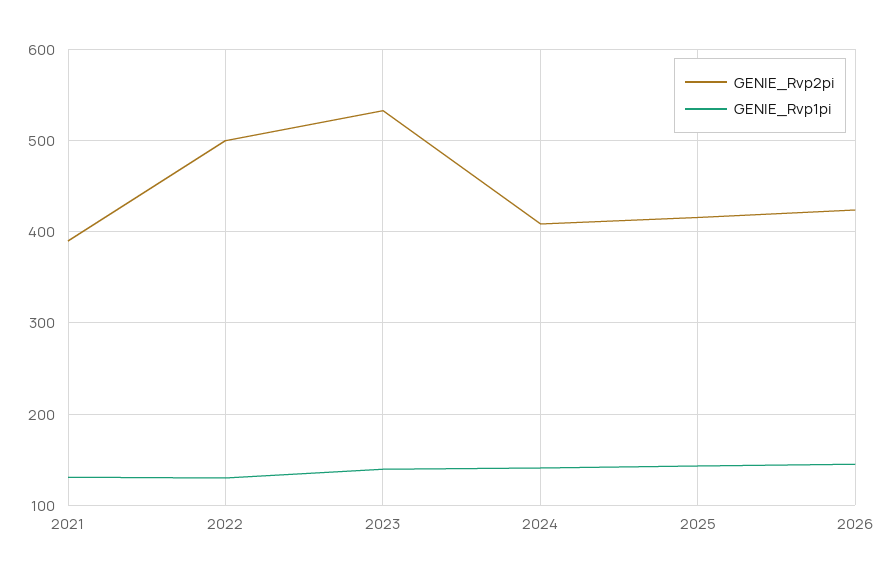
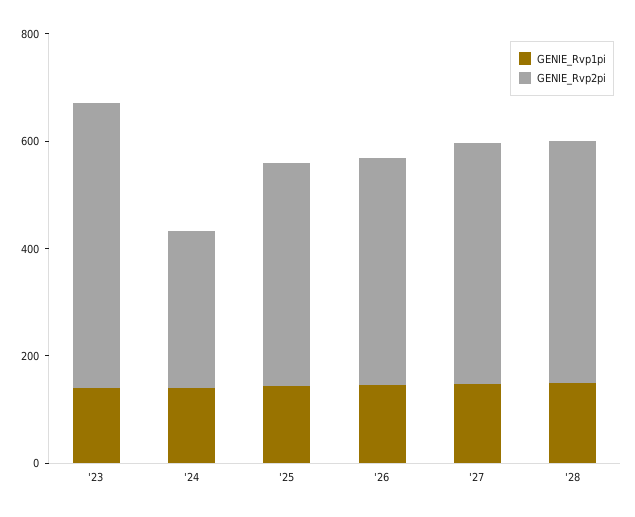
GENIE_Rvp2pi, 2021: 390 -> none
GENIE_Rvp1pi, 2021: 130 -> none
GENIE_Rvp2pi, 2022: 500 -> none
GENIE_Rvp1pi, 2022: 130 -> none
GENIE_Rvp2pi, 2024: 410 -> 300
GENIE_Rvp1pi, '27: none -> 150
GENIE_Rvp2pi, '27: none -> 450
GENIE_Rvp1pi, '28: none -> 150
GENIE_Rvp2pi, '28: none -> 450

